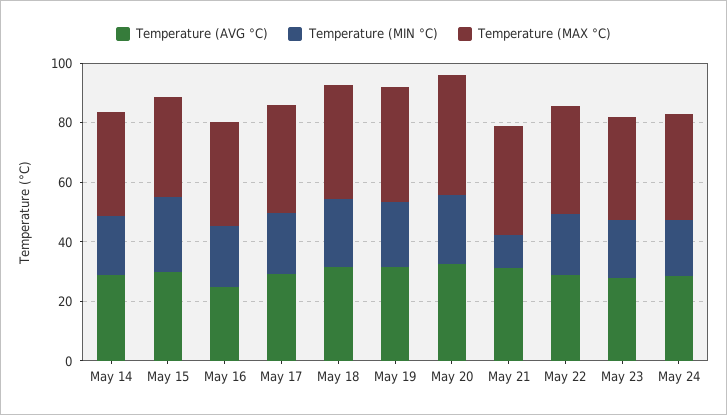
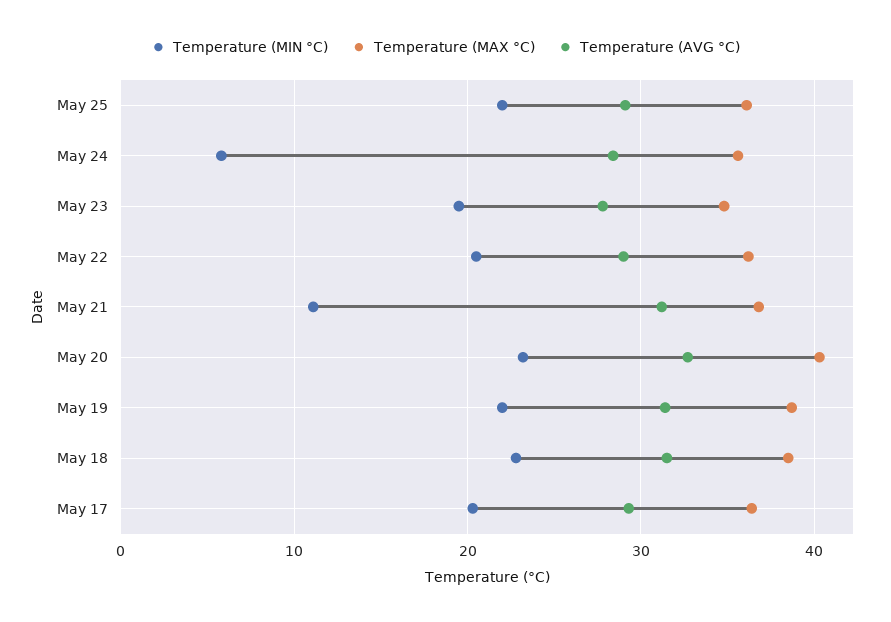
Temperature (AVG °C), May 14: 30 -> none
Temperature (MIN °C), May 14: 20 -> none
Temperature (MAX °C), May 14: 35 -> none
Temperature (AVG °C), May 15: 30 -> none
Temperature (MIN °C), May 15: 25 -> none
Temperature (MAX °C), May 15: 35 -> none
Temperature (AVG °C), May 16: 25 -> none
Temperature (MIN °C), May 16: 20 -> none
Temperature (MAX °C), May 16: 35 -> none
Temperature (MIN °C), May 24: 20 -> 6
Temperature (MIN °C), May 25: none -> 22
Temperature (MAX °C), May 25: none -> 36
Temperature (AVG °C), May 25: none -> 29

